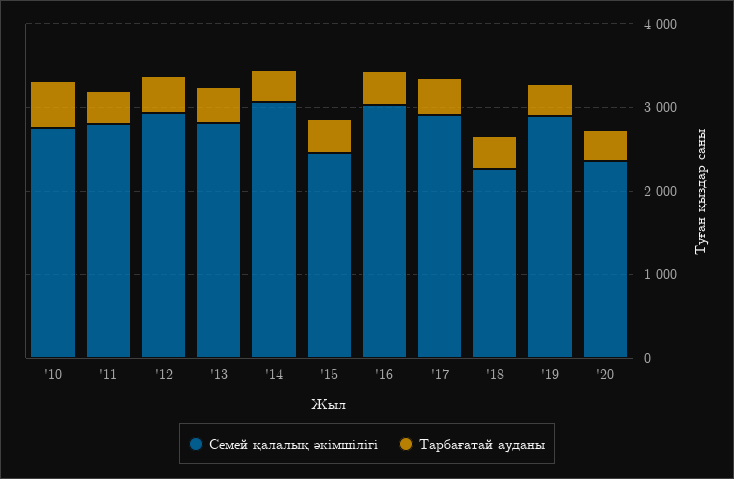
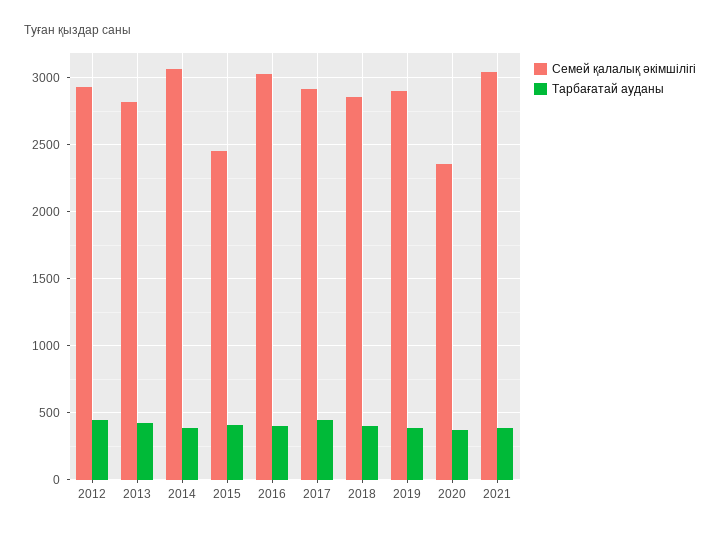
Семей қалалық әкімшілігі, '10: 2800 -> none
Тарбағатай ауданы, '10: 600 -> none
Семей қалалық әкімшілігі, '11: 2800 -> none
Тарбағатай ауданы, '11: 400 -> none
Семей қалалық әкімшілігі, '18: 2200 -> 2850
Семей қалалық әкімшілігі, 2021: none -> 3050
Тарбағатай ауданы, 2021: none -> 400

